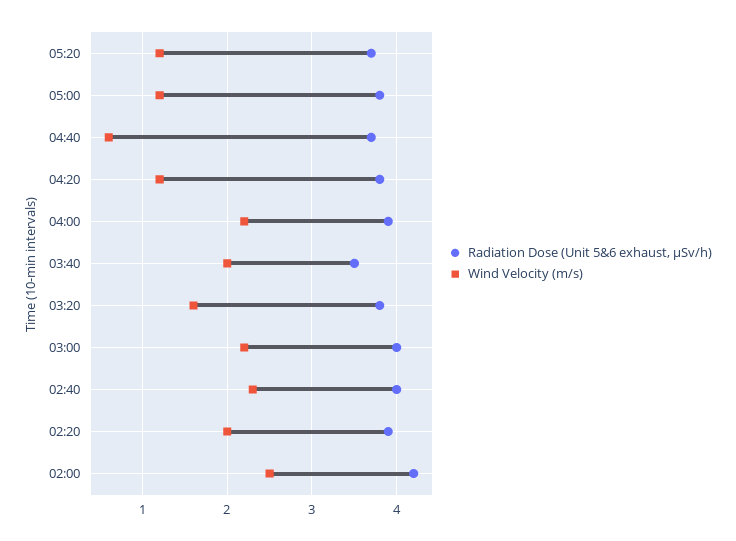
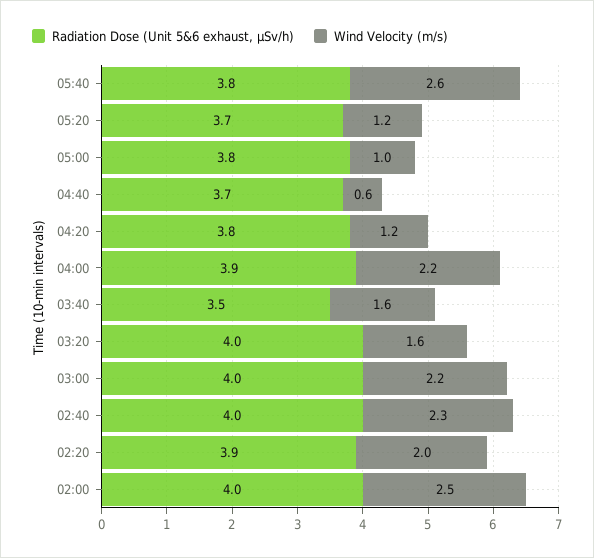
Wind Velocity (m/s), 05:00: 1.2 -> 1
Wind Velocity (m/s), 03:40: 2 -> 1.6
Radiation Dose (Unit 5&6 exhaust, μSv/h), 03:20: 3.8 -> 4
Radiation Dose (Unit 5&6 exhaust, μSv/h), 02:00: 4.2 -> 4
Radiation Dose (Unit 5&6 exhaust, μSv/h), 05:40: none -> 3.8
Wind Velocity (m/s), 05:40: none -> 2.6

